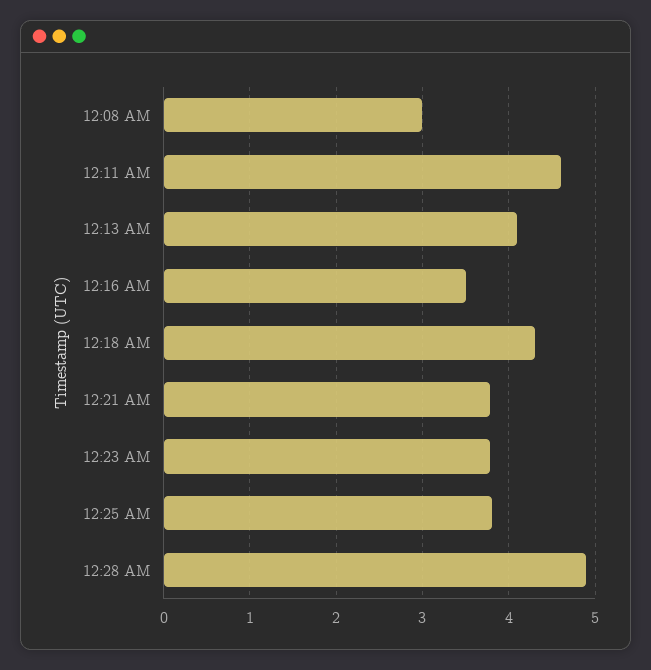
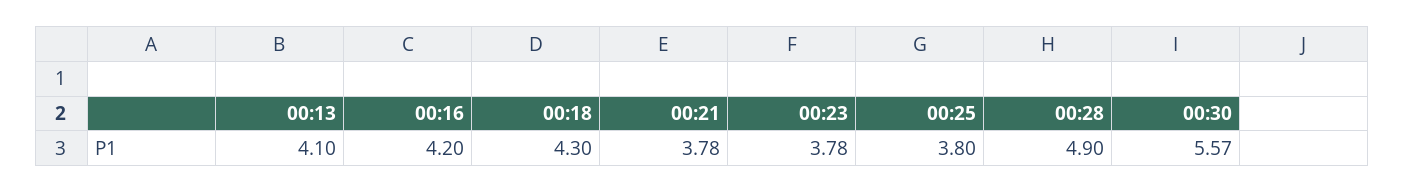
12:08 AM: 3 -> none
12:11 AM: 4.6 -> none
12:16 AM: 3.5 -> 4.2
00:30: none -> 5.57

